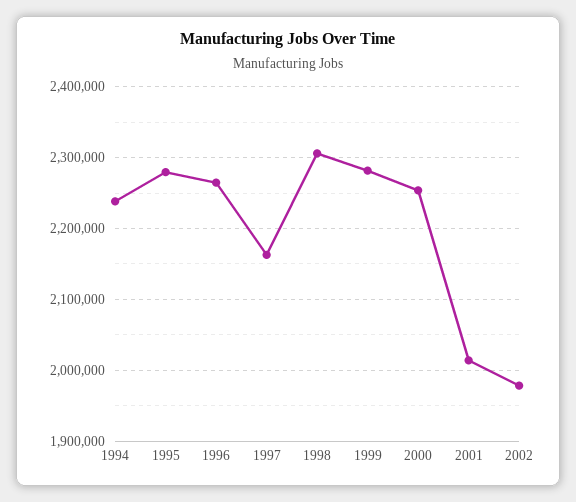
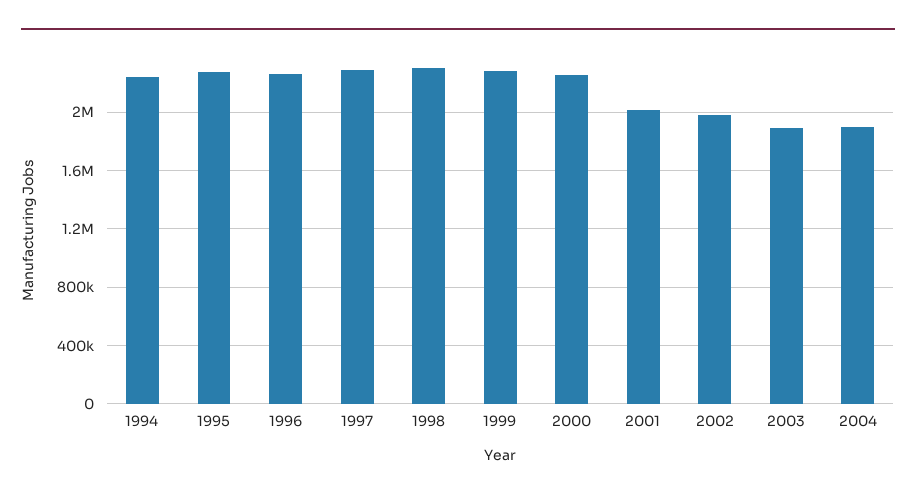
1997: 2160000 -> 2300000
2003: none -> 1900000
2004: none -> 1900000

